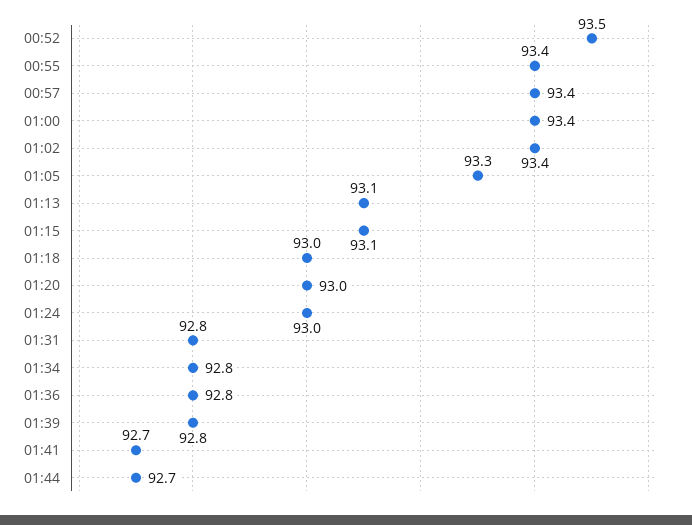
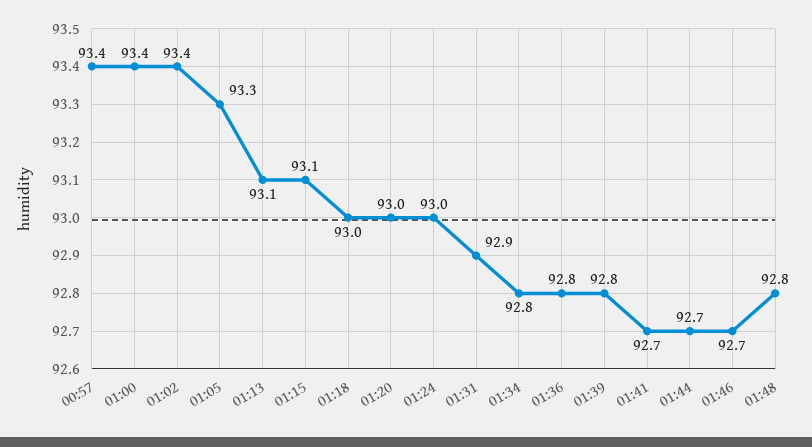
00:52: 93.5 -> none
00:55: 93.4 -> none
01:31: 92.8 -> 92.9
01:46: none -> 92.7
01:48: none -> 92.8

